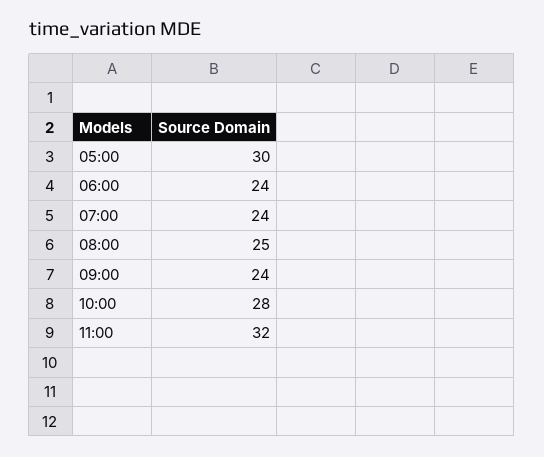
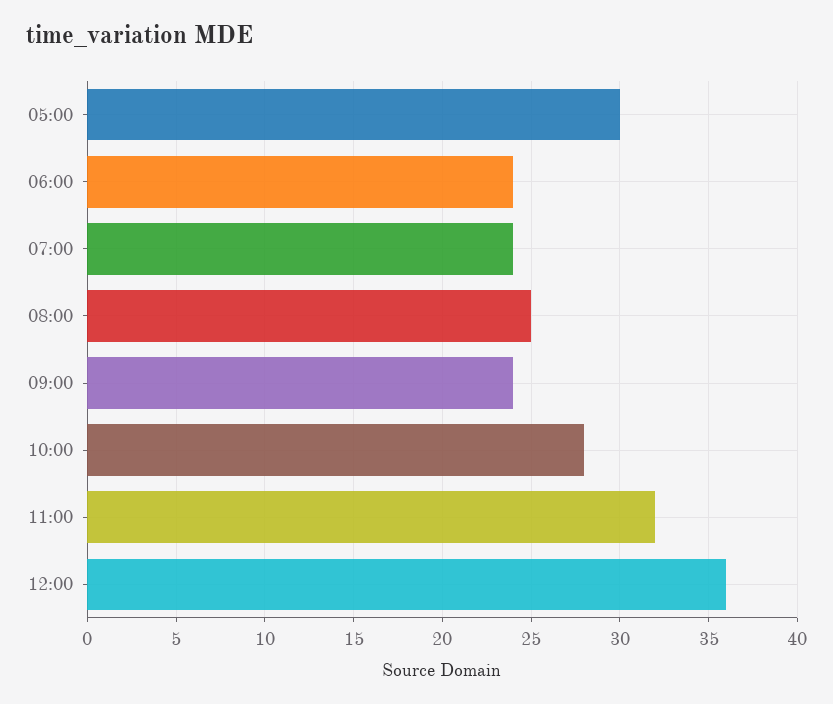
12:00: none -> 36

